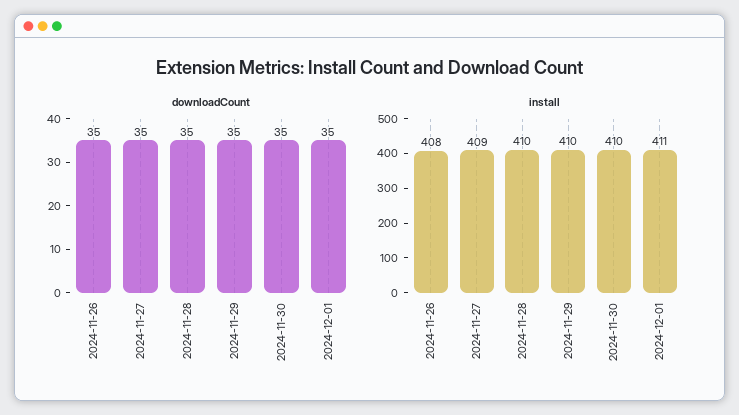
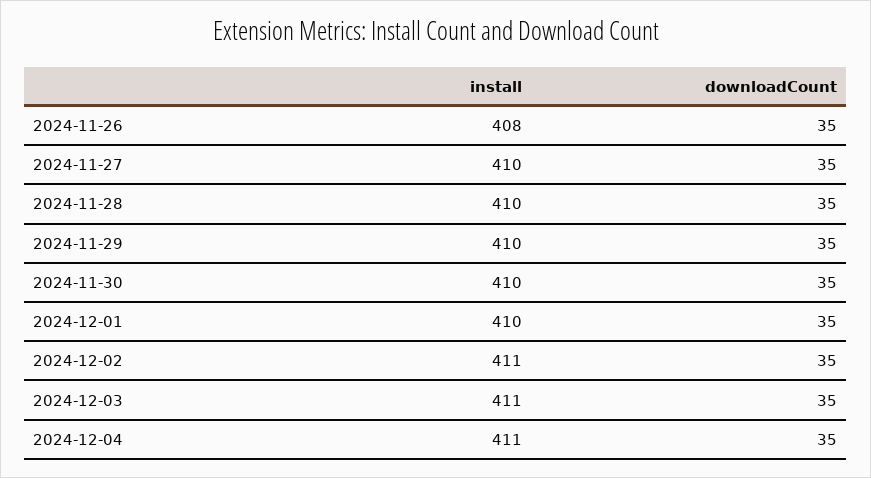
install, 2024-11-27: 409 -> 410
install, 2024-12-01: 411 -> 410
install, 2024-12-02: none -> 411
downloadCount, 2024-12-02: none -> 35
install, 2024-12-03: none -> 411
downloadCount, 2024-12-03: none -> 35
install, 2024-12-04: none -> 411
downloadCount, 2024-12-04: none -> 35

